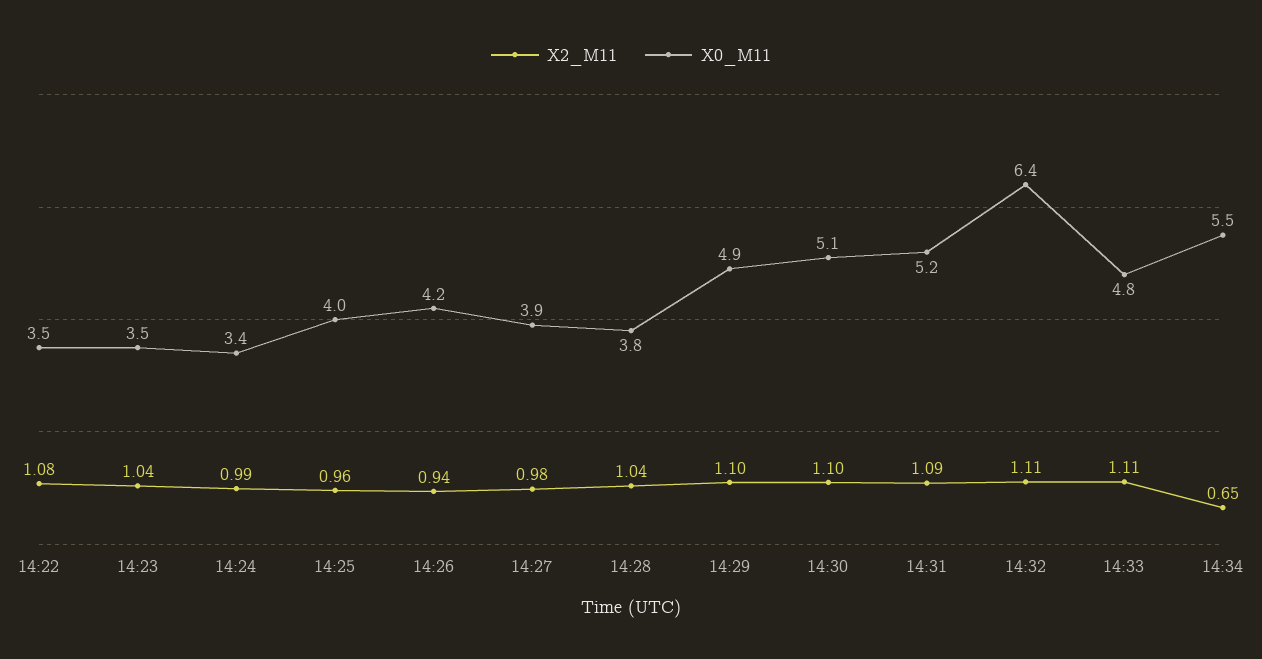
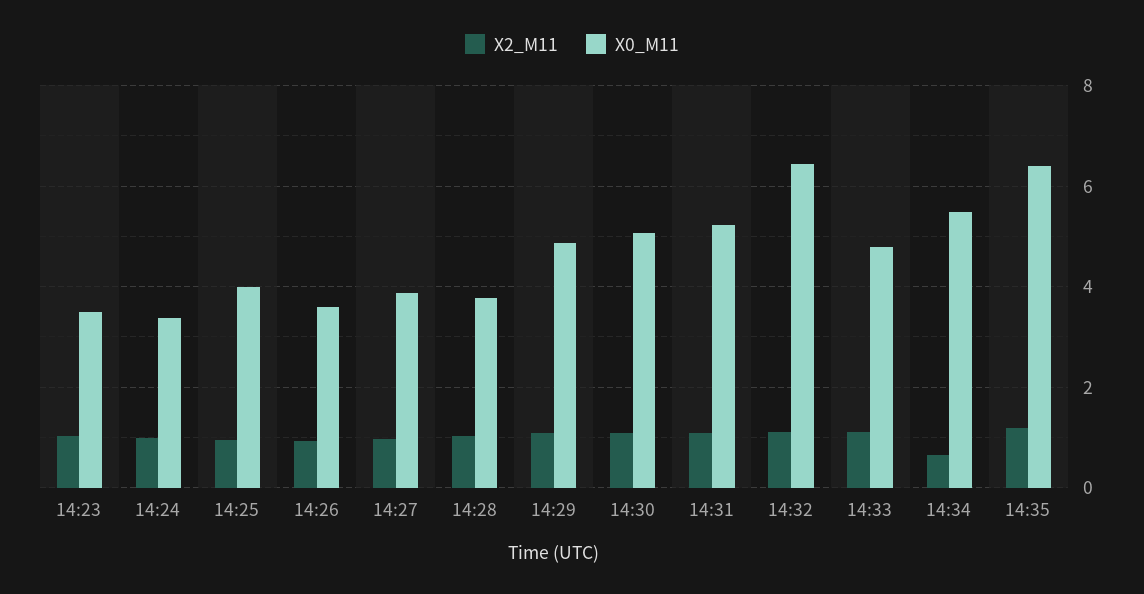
X2_M11, 14:22: 1.08 -> none
X0_M11, 14:22: 3.5 -> none
X0_M11, 14:26: 4.2 -> 3.6
X2_M11, 14:35: none -> 1.2
X0_M11, 14:35: none -> 6.4

